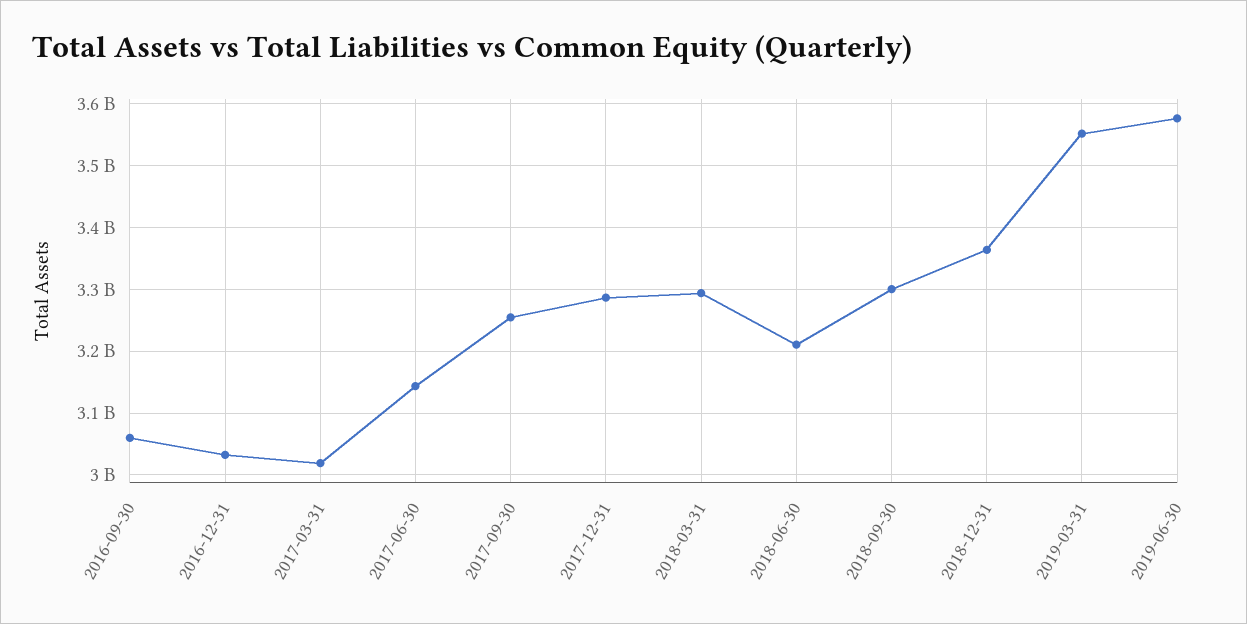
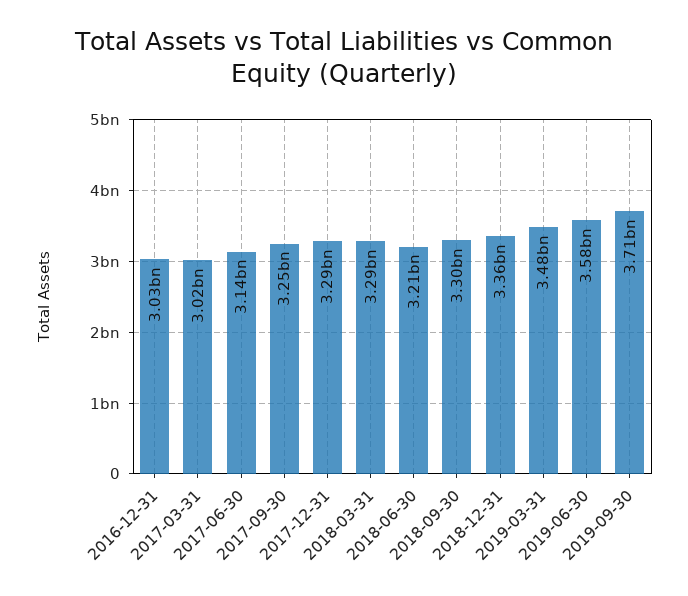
2016-09-30: 3060000000 -> none
2019-03-31: 3550000000 -> 3480000000
2019-09-30: none -> 3710000000

